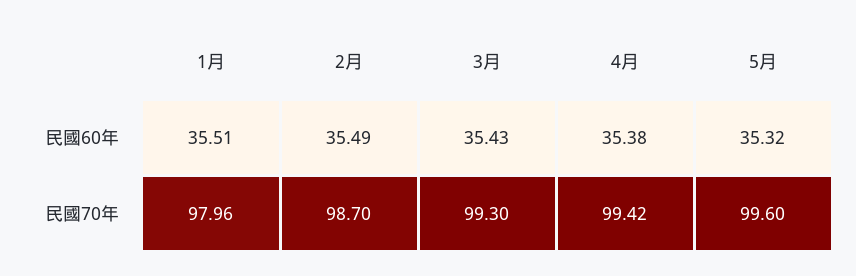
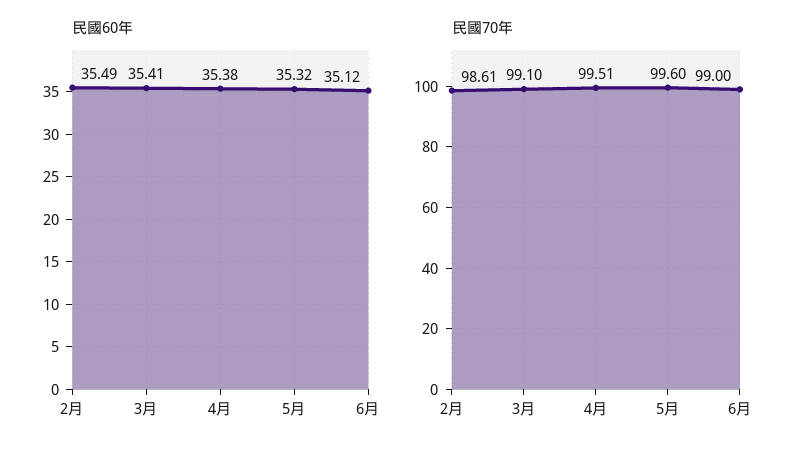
民國60年, 1月: 35.51 -> none
民國60年, 3月: 35.43 -> 35.41
民國70年, 1月: 97.96 -> none
民國70年, 2月: 98.7 -> 98.61
民國70年, 3月: 99.3 -> 99.1
民國70年, 4月: 99.42 -> 99.51
民國60年, 6月: none -> 35.12
民國70年, 6月: none -> 99

